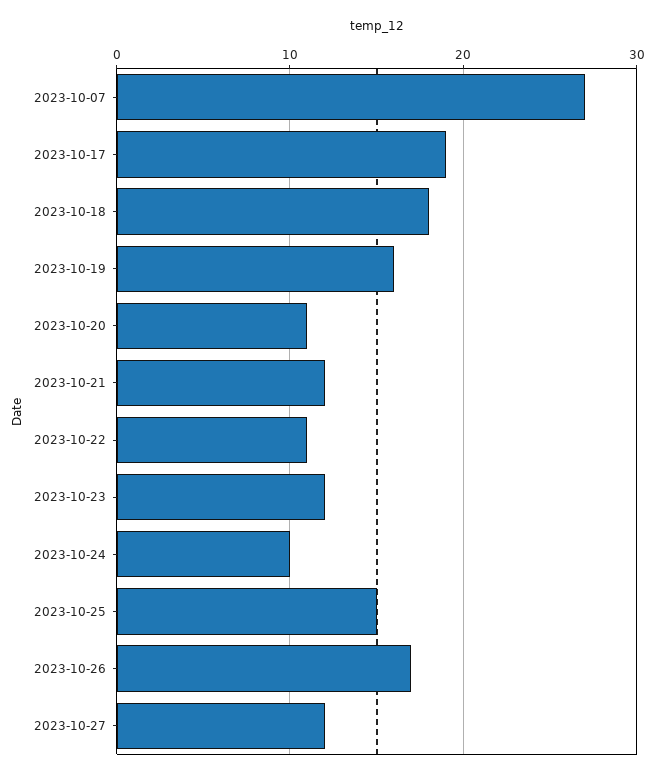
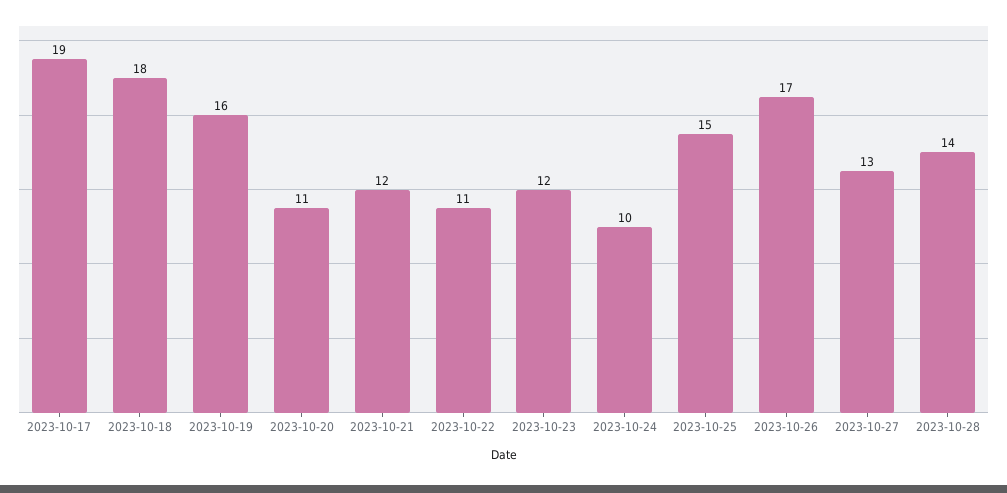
2023-10-07: 27 -> none
2023-10-27: 12 -> 13
2023-10-28: none -> 14

